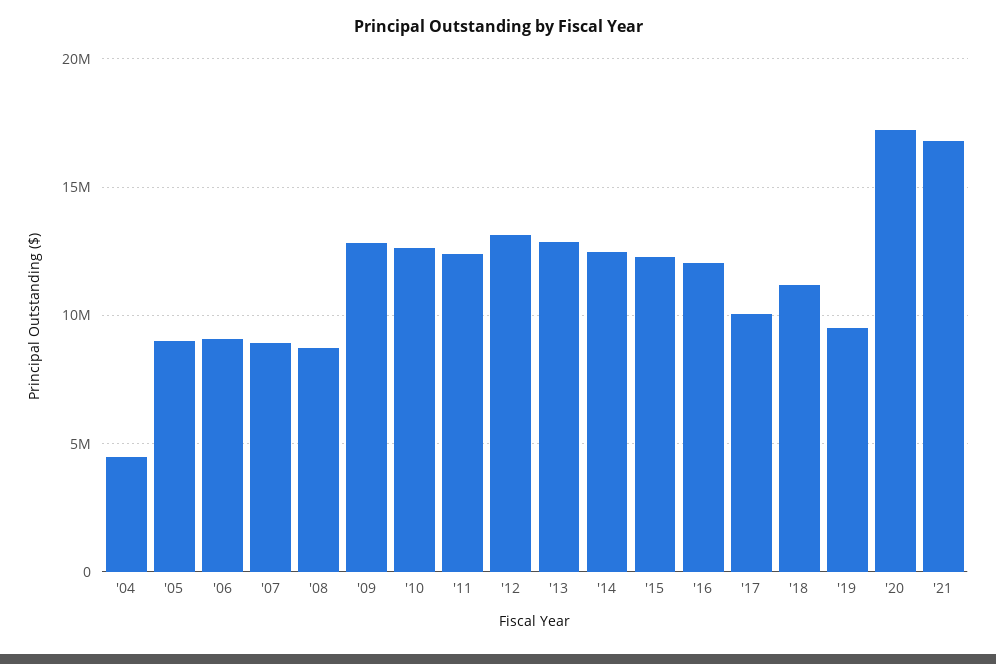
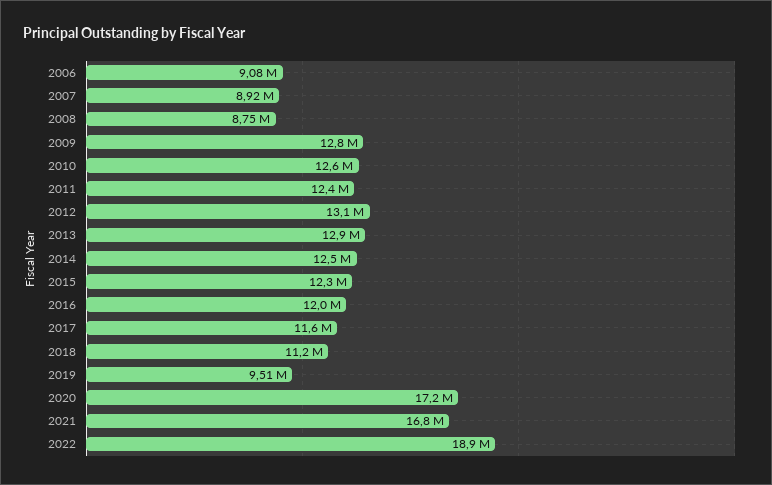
'04: 4500000 -> none
'05: 9000000 -> none
'17: 10000000 -> 11600000
2022: none -> 18900000

